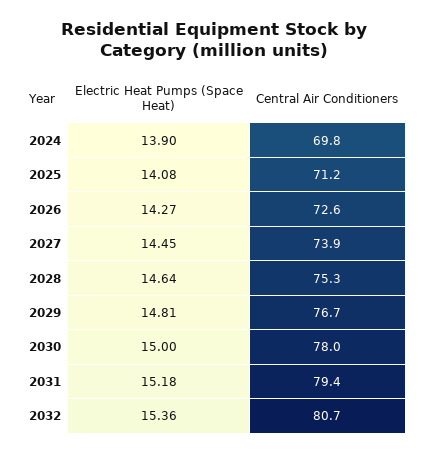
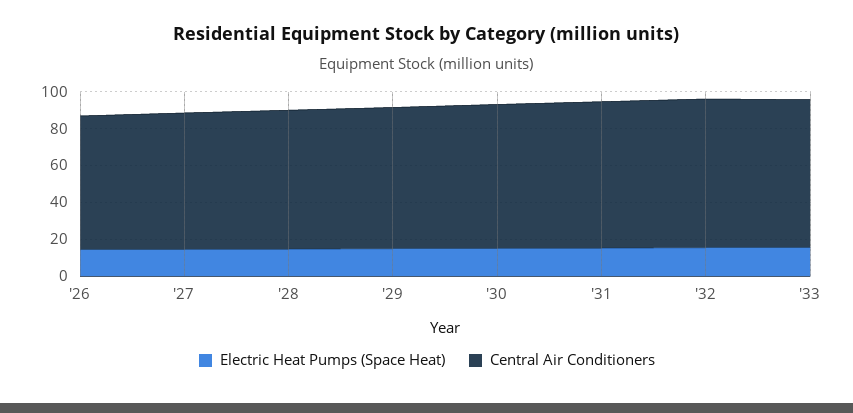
Electric Heat Pumps (Space Heat), 2024: 13.9 -> none
Central Air Conditioners, 2024: 69.8 -> none
Electric Heat Pumps (Space Heat), 2025: 14.08 -> none
Central Air Conditioners, 2025: 71.2 -> none
Electric Heat Pumps (Space Heat), '33: none -> 15
Central Air Conditioners, '33: none -> 80

